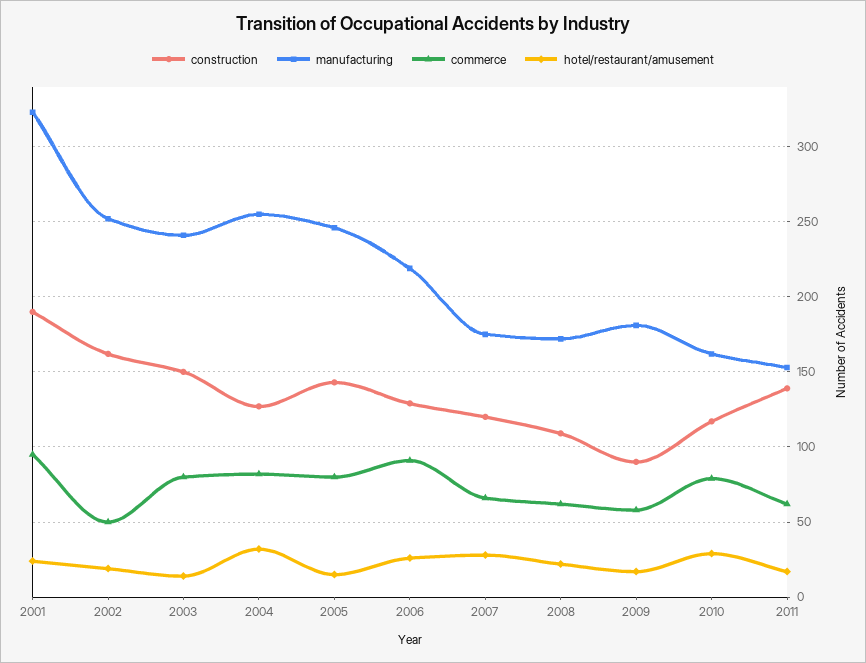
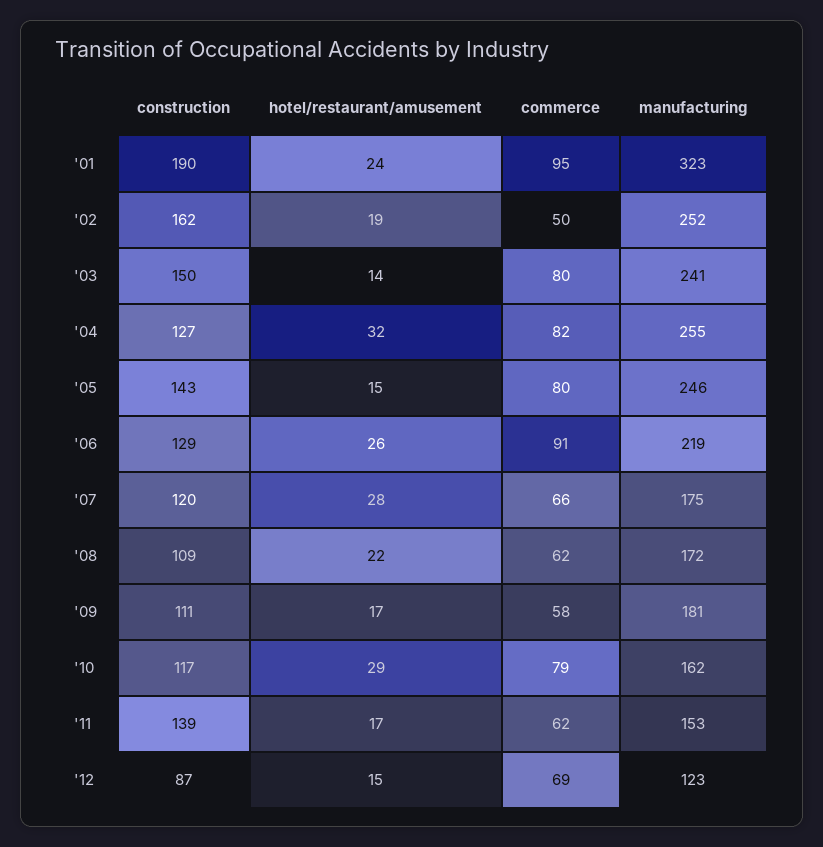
construction, 2009: 90 -> 111
construction, '12: none -> 87
hotel/restaurant/amusement, '12: none -> 15
commerce, '12: none -> 69
manufacturing, '12: none -> 123

